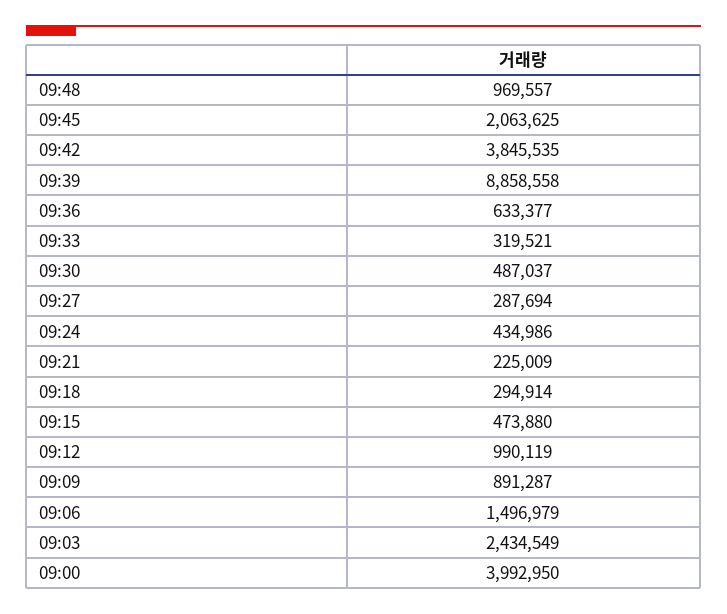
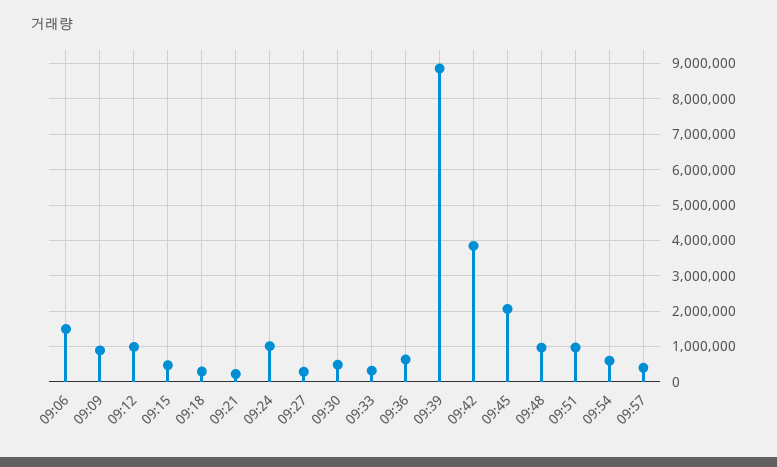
09:24: 434986 -> 1000000
09:03: 2434549 -> none
09:00: 3992950 -> none
09:51: none -> 1000000
09:54: none -> 600000
09:57: none -> 400000

